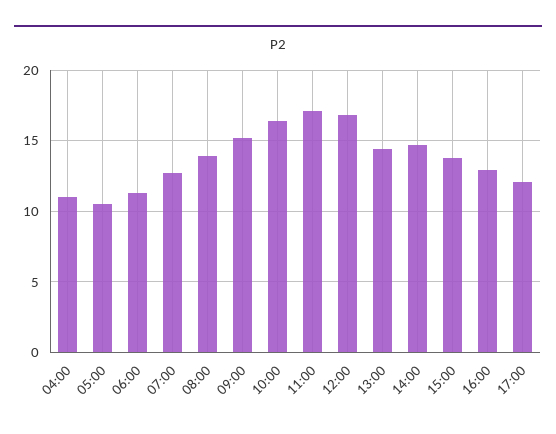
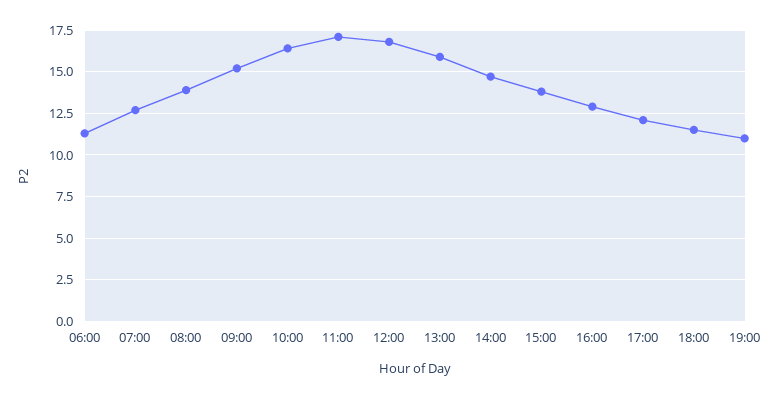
04:00: 11 -> none
05:00: 10.5 -> none
13:00: 14.5 -> 16
18:00: none -> 11.5
19:00: none -> 11

